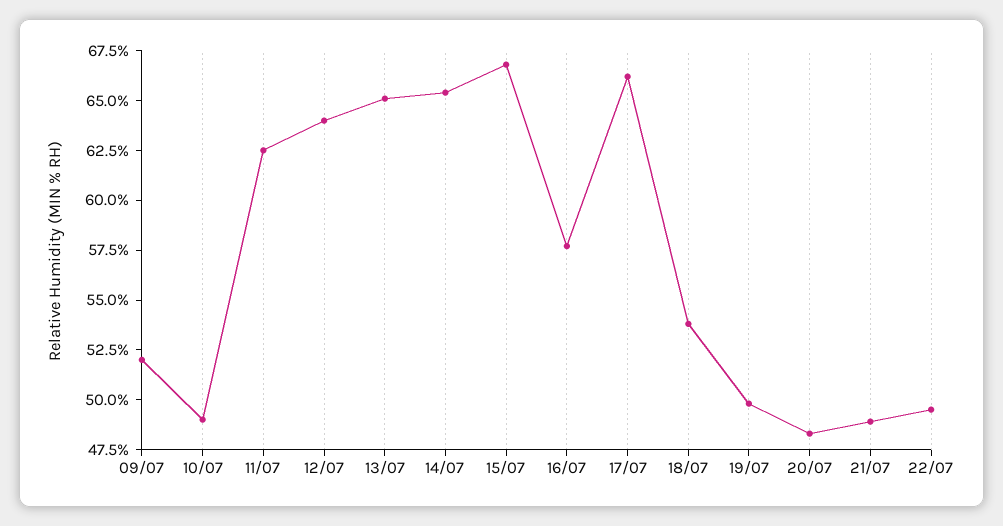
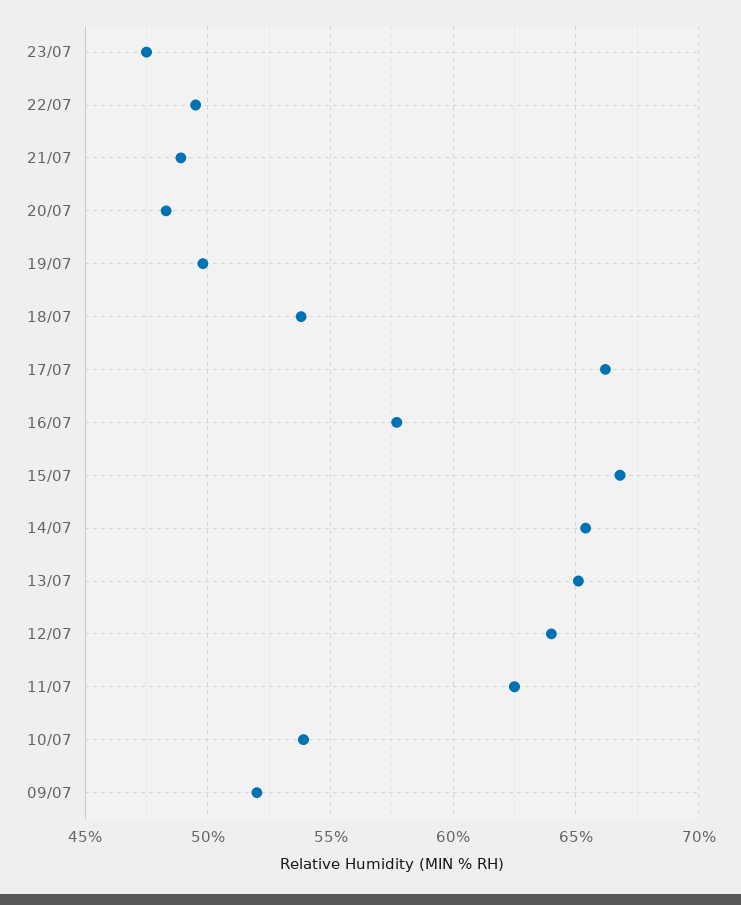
10/07: 49 -> 54
23/07: none -> 47.5

